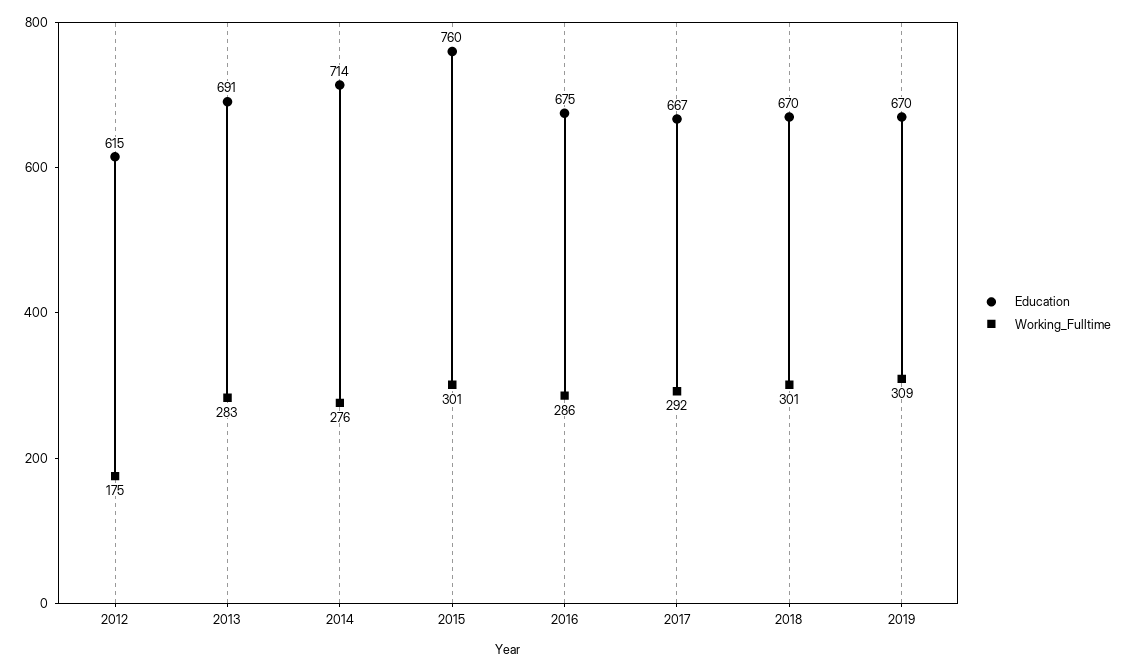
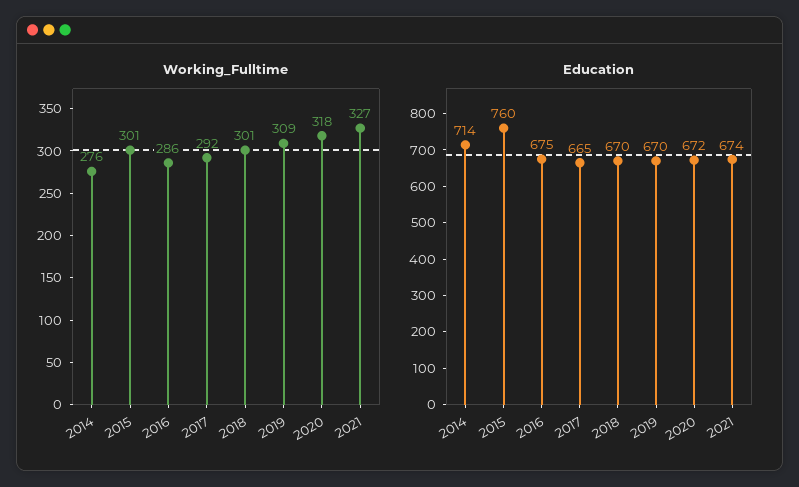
Education, 2012: 615 -> none
Working_Fulltime, 2012: 175 -> none
Education, 2013: 691 -> none
Working_Fulltime, 2013: 283 -> none
Education, 2017: 667 -> 665
Working_Fulltime, 2020: none -> 318
Working_Fulltime, 2021: none -> 327
Education, 2020: none -> 672
Education, 2021: none -> 674

